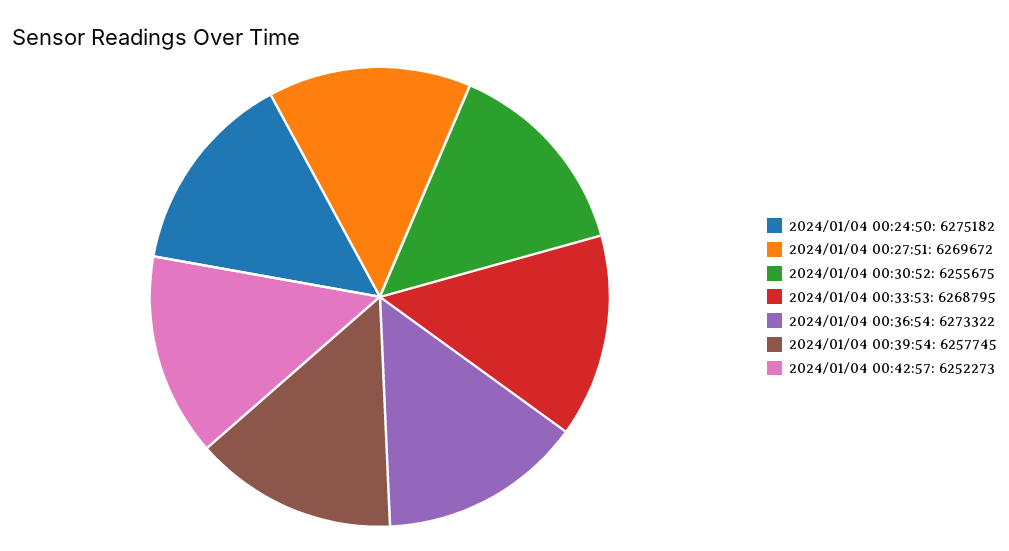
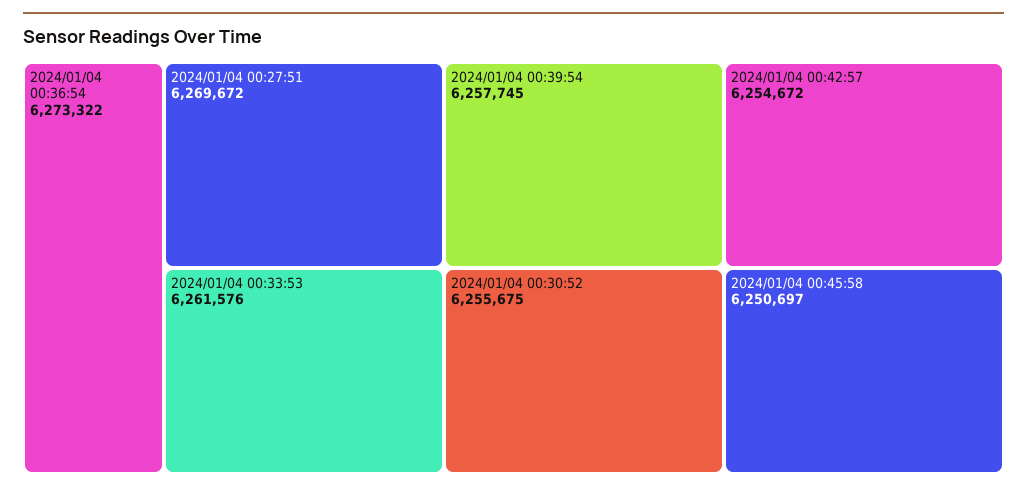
2024/01/04 00:24:50: 6275182 -> none
2024/01/04 00:33:53: 6268795 -> 6261576
2024/01/04 00:42:57: 6252273 -> 6254672
2024/01/04 00:45:58: none -> 6250697

